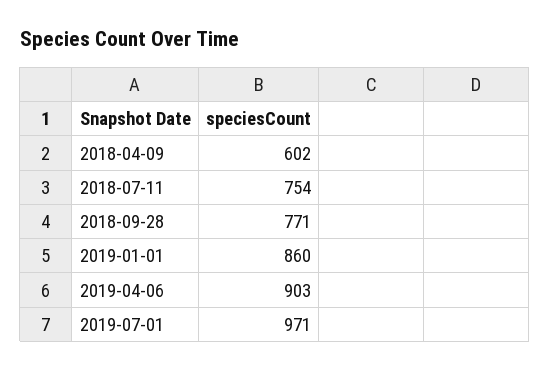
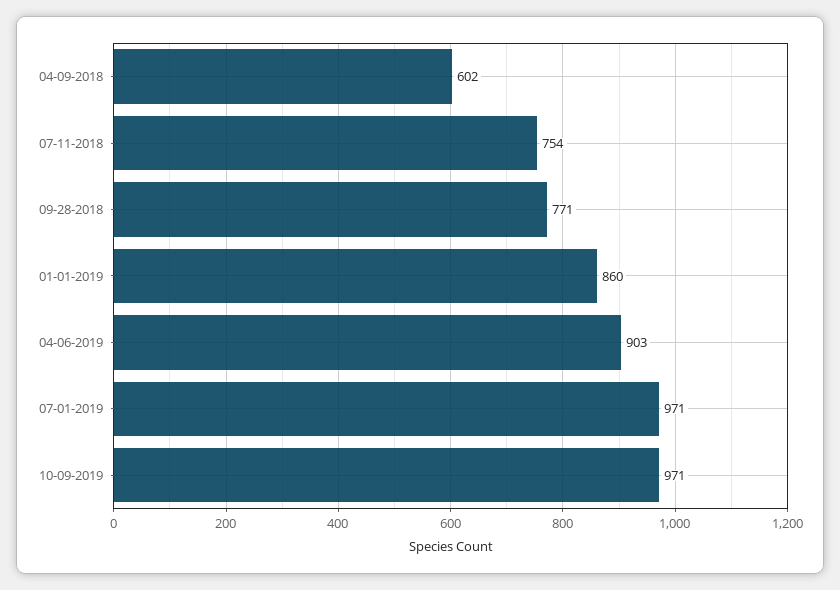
10-09-2019: none -> 971

